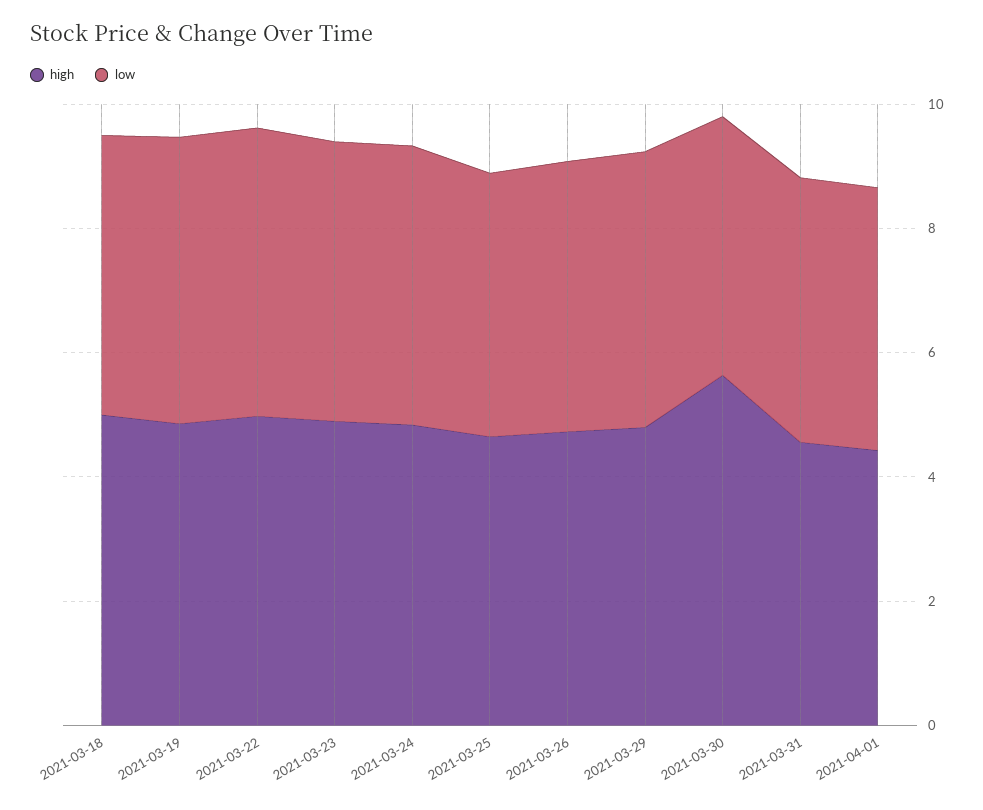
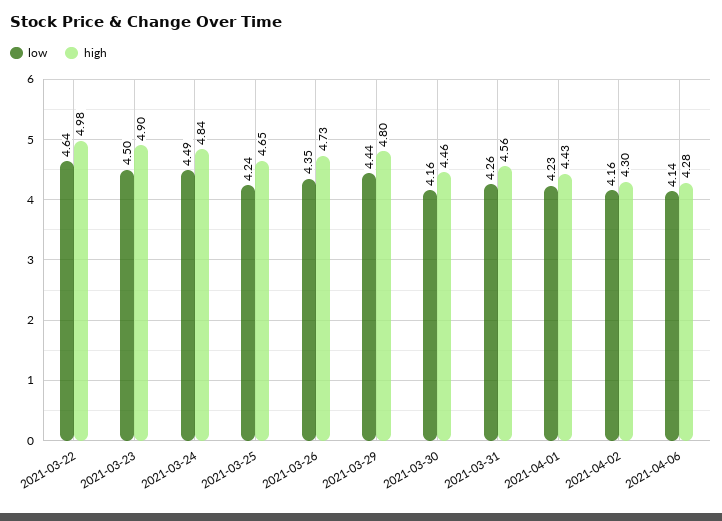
high, 2021-03-18: 5 -> none
low, 2021-03-18: 4.5 -> none
high, 2021-03-19: 5 -> none
low, 2021-03-19: 4.5 -> none
high, 2021-03-30: 5.5 -> 4.46
low, 2021-04-02: none -> 4.16
high, 2021-04-02: none -> 4.3
low, 2021-04-06: none -> 4.14
high, 2021-04-06: none -> 4.28

